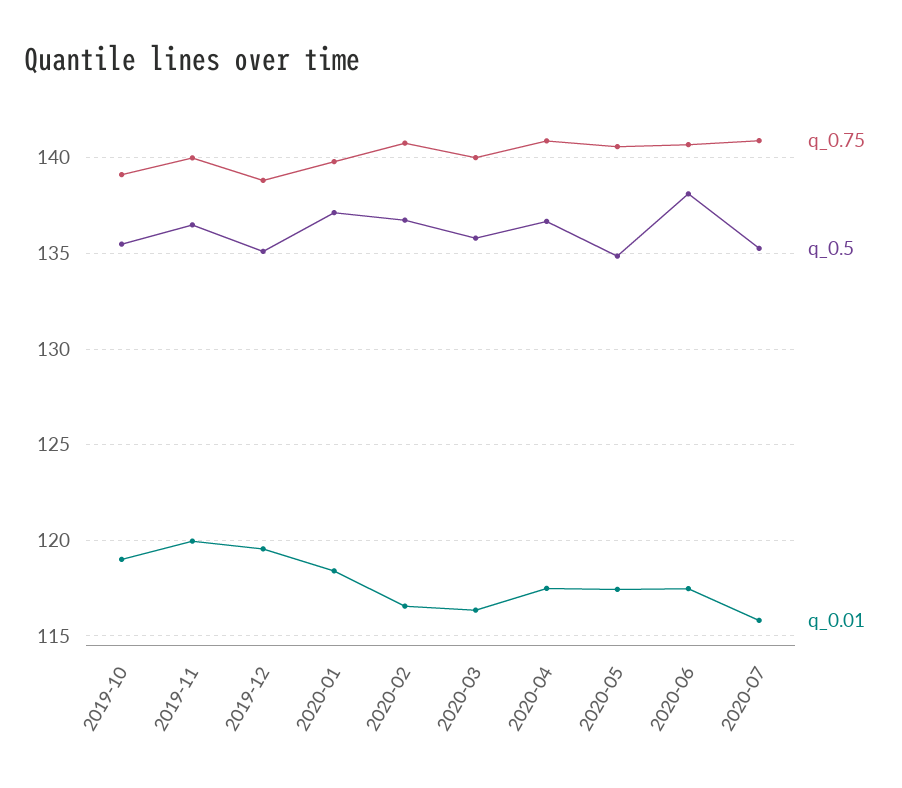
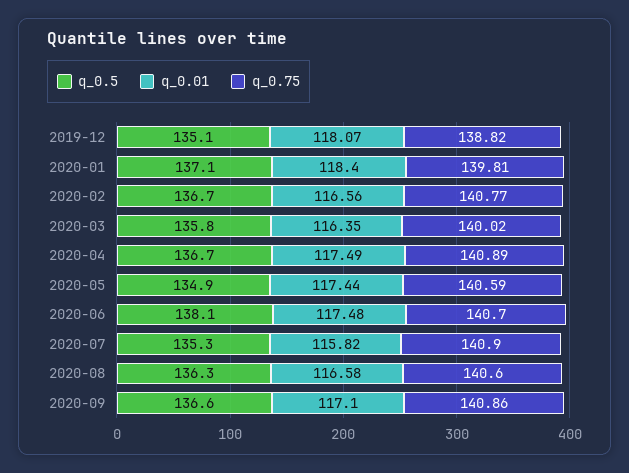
q_0.75, 2019-10: 139 -> none
q_0.5, 2019-10: 135.5 -> none
q_0.01, 2019-10: 119 -> none
q_0.75, 2019-11: 140 -> none
q_0.5, 2019-11: 136.5 -> none
q_0.01, 2019-11: 120 -> none
q_0.01, 2019-12: 119.5 -> 118.07
q_0.5, 2020-08: none -> 136.3
q_0.01, 2020-08: none -> 116.58
q_0.75, 2020-08: none -> 140.6
q_0.5, 2020-09: none -> 136.6
q_0.01, 2020-09: none -> 117.1
q_0.75, 2020-09: none -> 140.86

